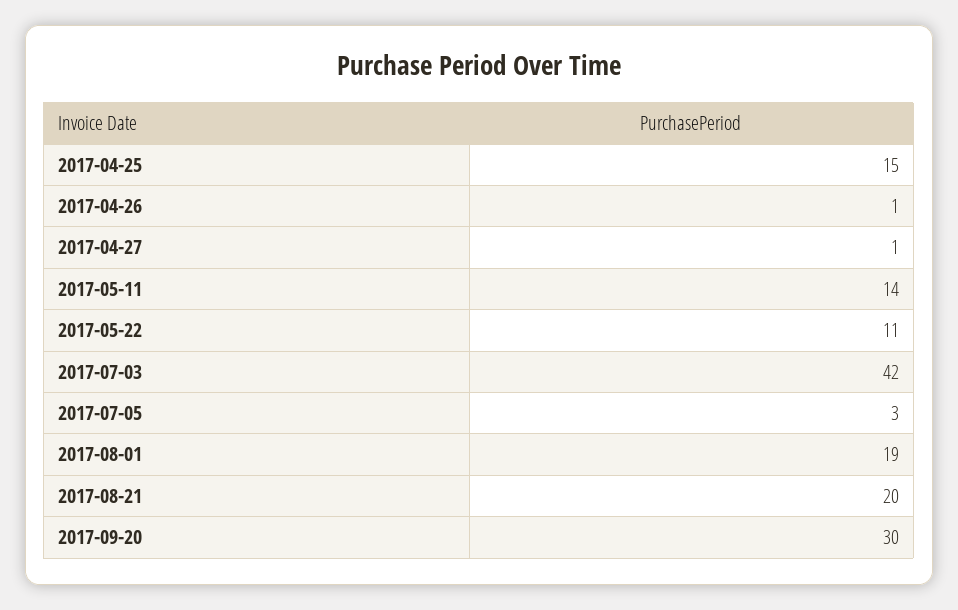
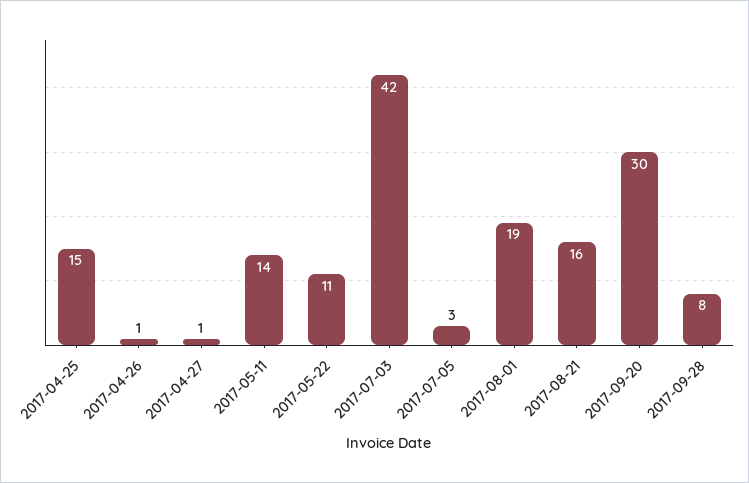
2017-08-21: 20 -> 16
2017-09-28: none -> 8

